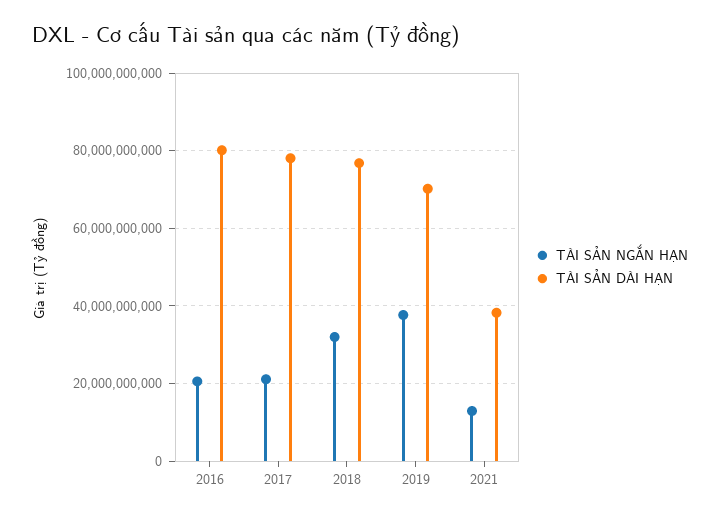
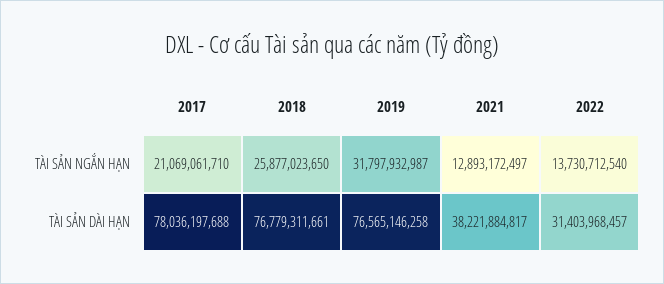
TÀI SẢN NGẮN HẠN, 2016: 20000000000 -> none
TÀI SẢN DÀI HẠN, 2016: 80000000000 -> none
TÀI SẢN NGẮN HẠN, 2018: 32000000000 -> 25877023650
TÀI SẢN NGẮN HẠN, 2019: 38000000000 -> 31797932987
TÀI SẢN DÀI HẠN, 2019: 70000000000 -> 76565146258
TÀI SẢN NGẮN HẠN, 2022: none -> 13730712540
TÀI SẢN DÀI HẠN, 2022: none -> 31403968457

